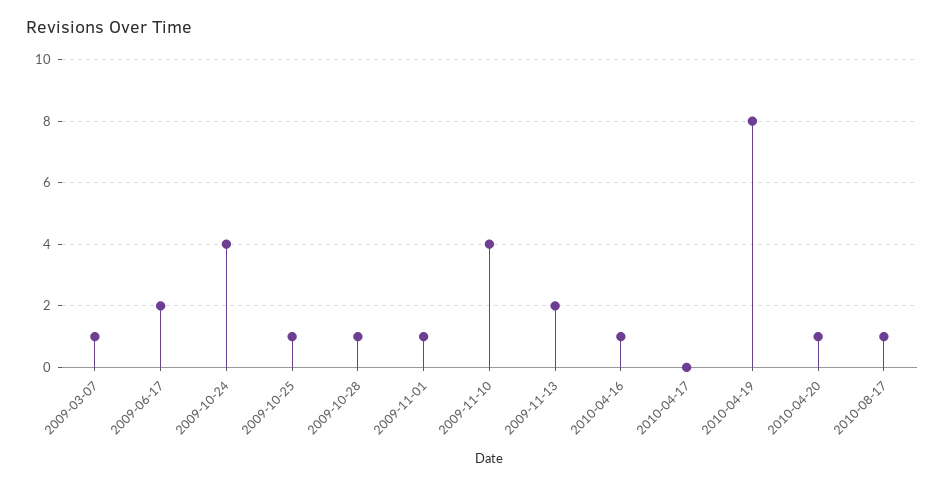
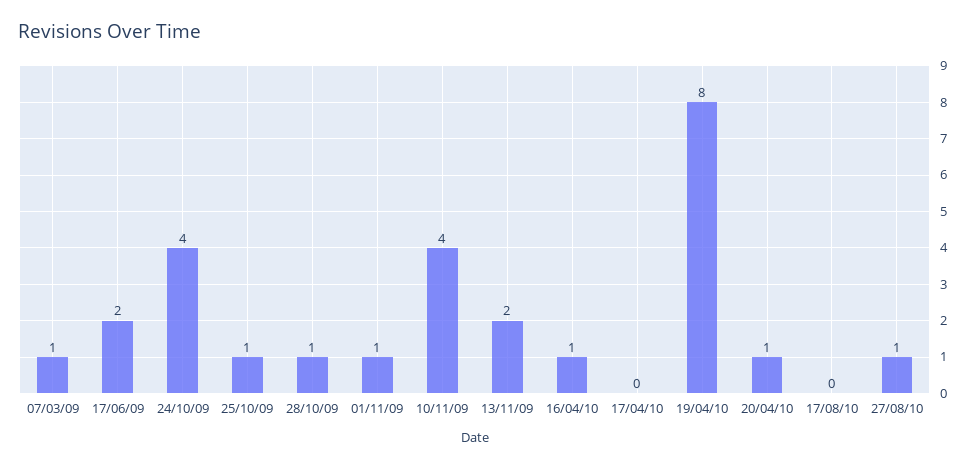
2010-08-17: 1 -> 0
27/08/10: none -> 1

